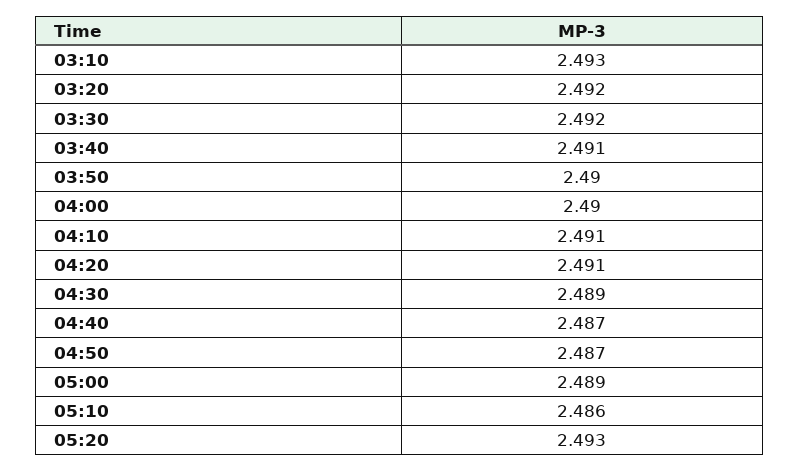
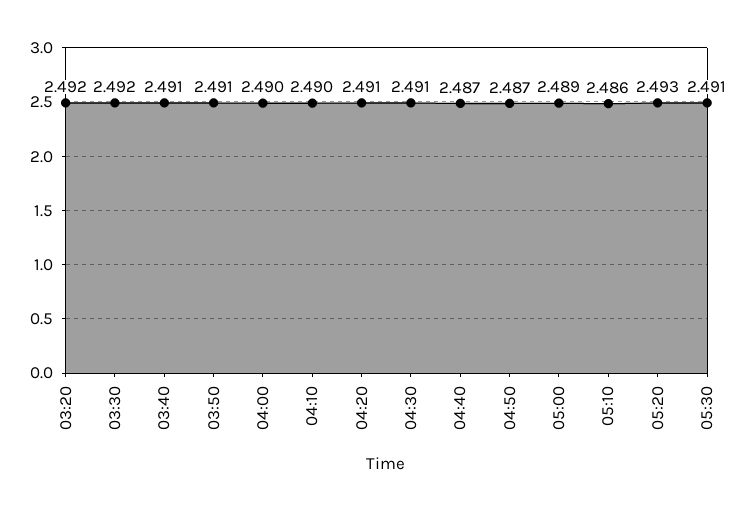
03:10: 2.493 -> none
03:50: 2.49 -> 2.491
04:10: 2.491 -> 2.49
04:30: 2.489 -> 2.491
05:30: none -> 2.491

